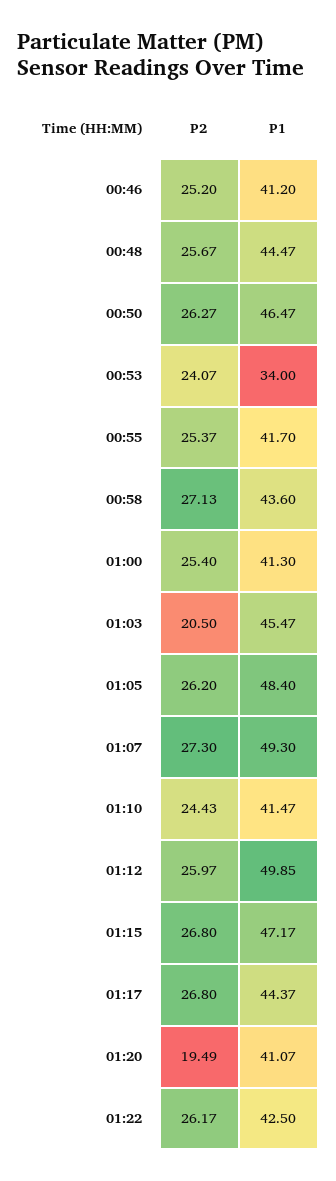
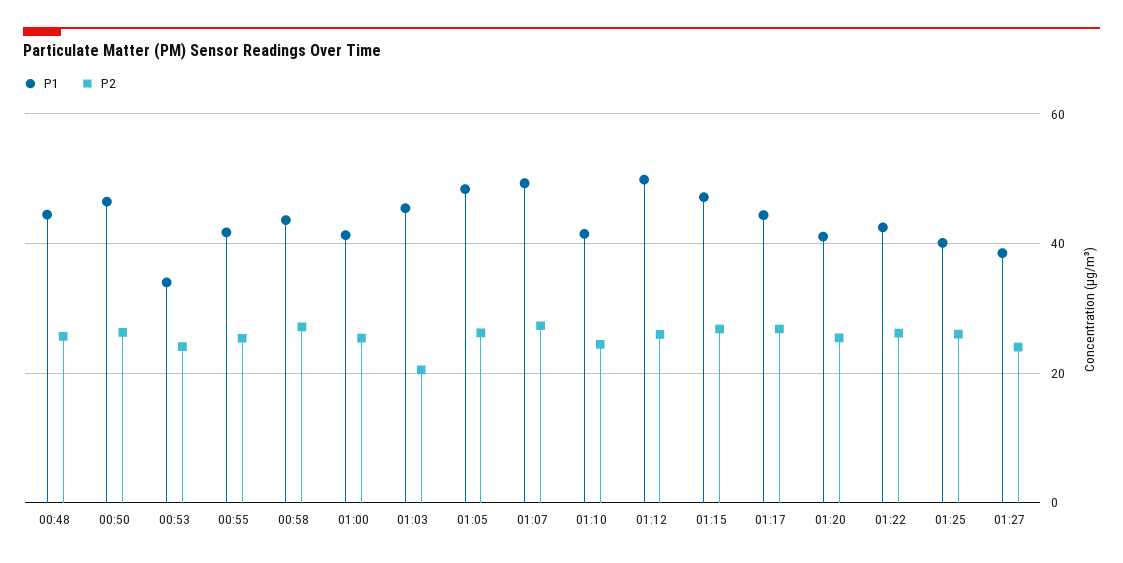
P2, 00:46: 25.2 -> none
P1, 00:46: 41.2 -> none
P2, 01:20: 19.49 -> 26
P1, 01:25: none -> 40
P2, 01:25: none -> 26
P1, 01:27: none -> 38
P2, 01:27: none -> 24

